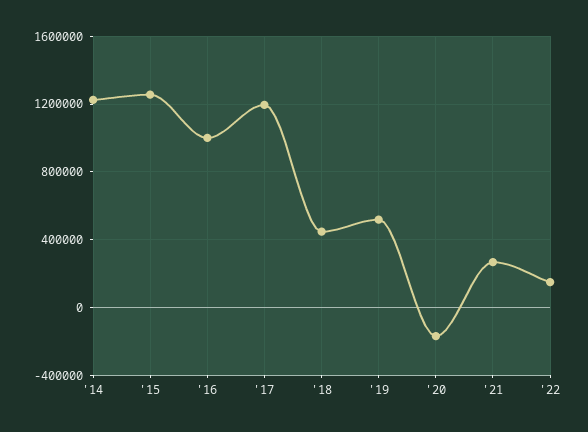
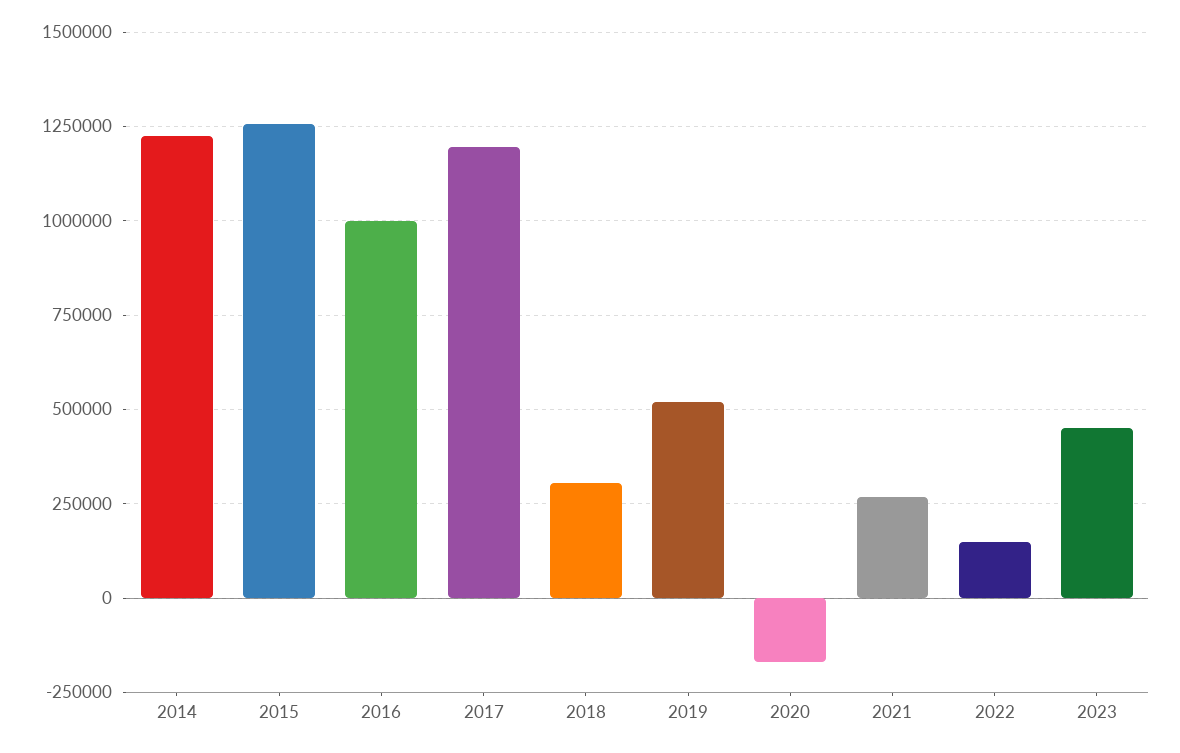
'18: 450000 -> 300000
2023: none -> 450000

